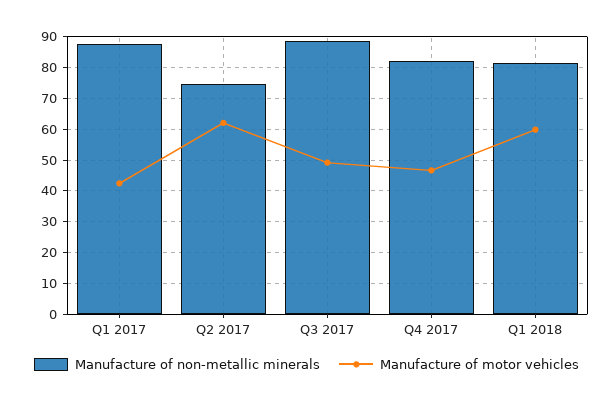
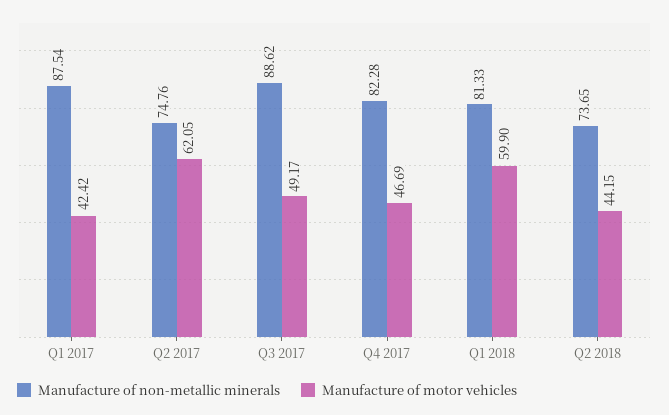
Manufacture of non-metallic minerals, Q2 2018: none -> 73.65
Manufacture of motor vehicles, Q2 2018: none -> 44.15

